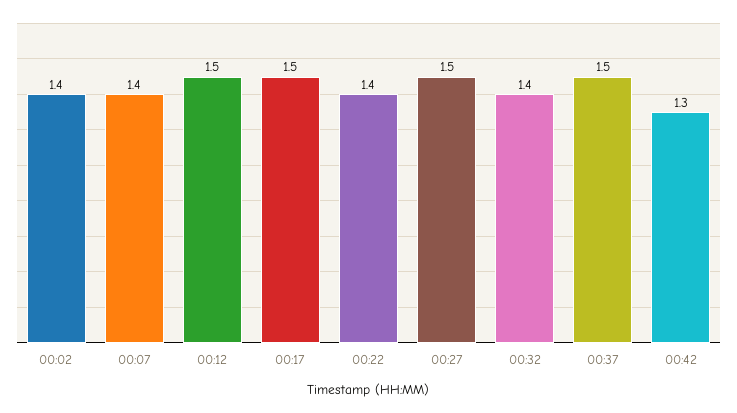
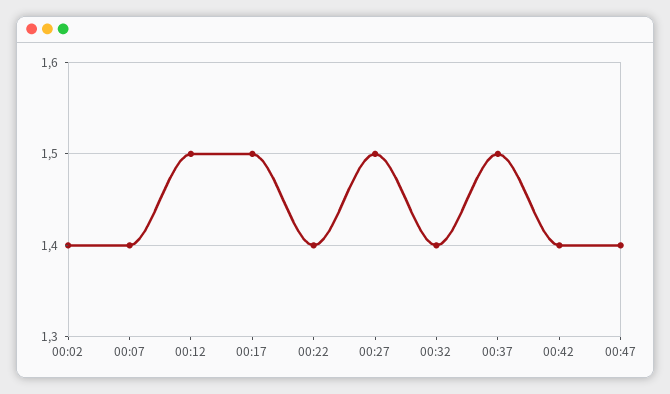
00:42: 1.3 -> 1.4
00:47: none -> 1.4

